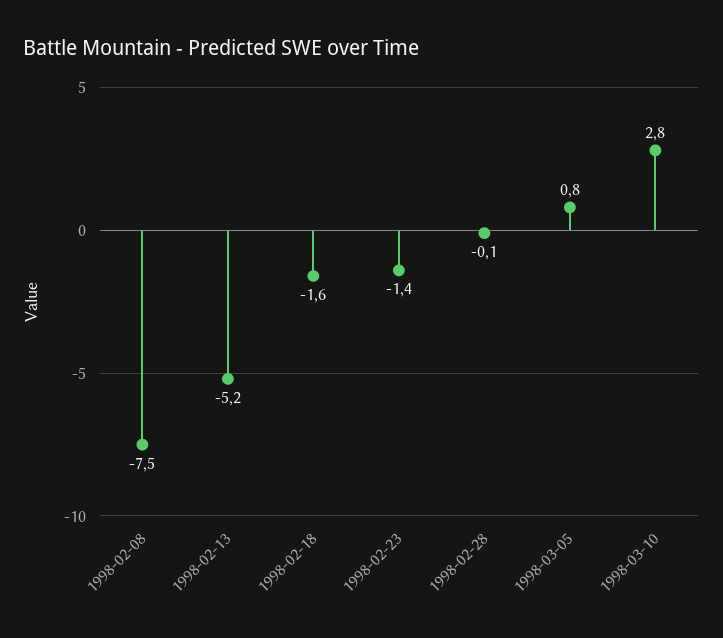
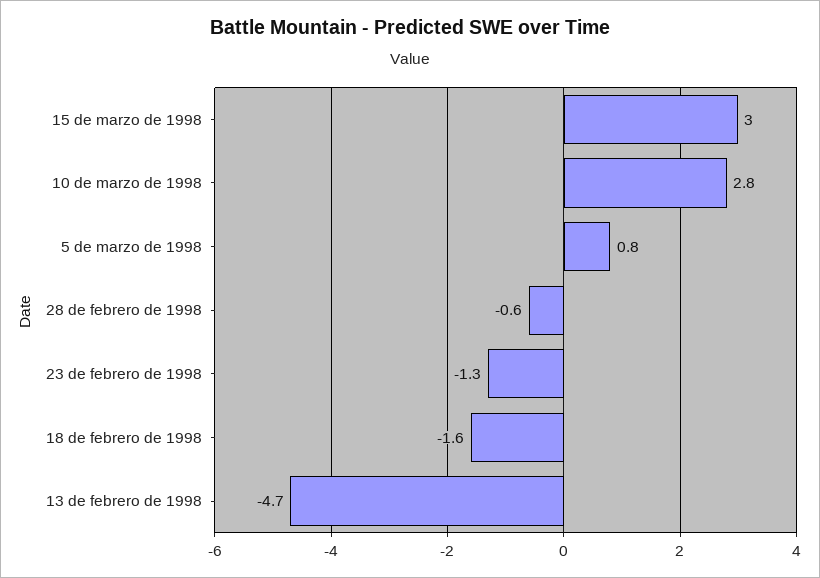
1998-02-08: -7.5 -> none
1998-02-13: -5.2 -> -4.7
1998-02-23: -1.4 -> -1.3
1998-02-28: -0.1 -> -0.6
15 de marzo de 1998: none -> 3

